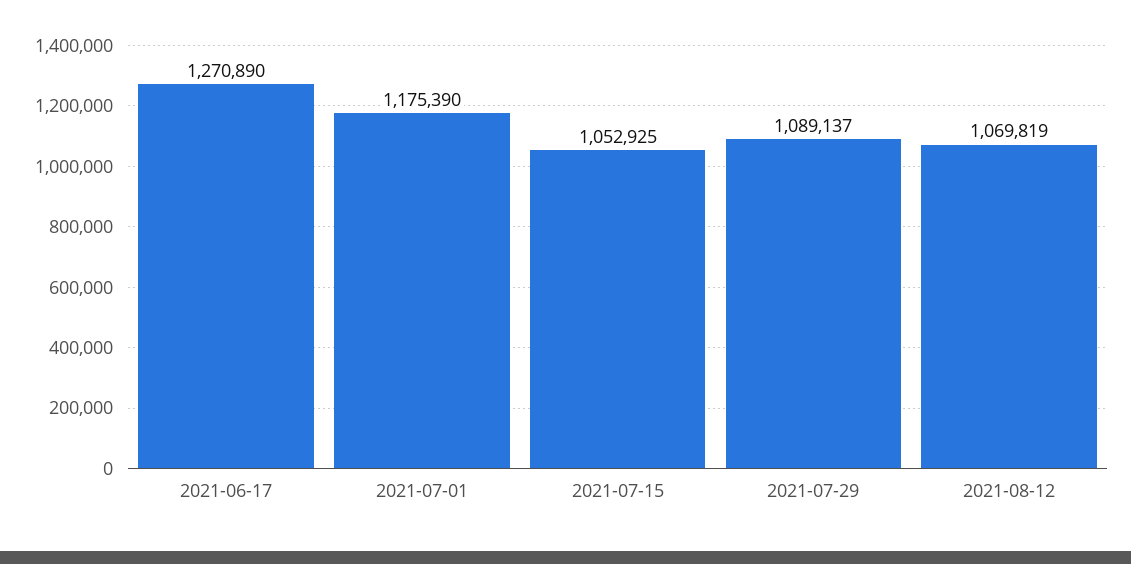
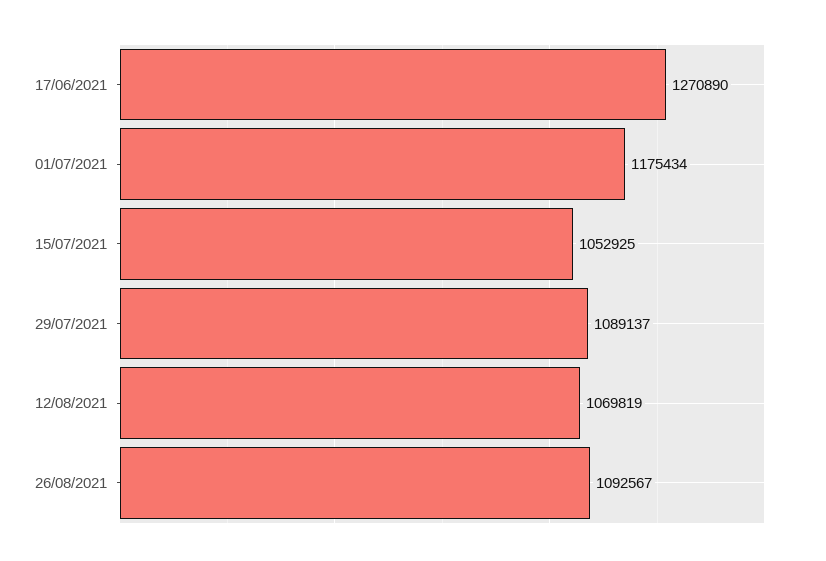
2021-07-01: 1175390 -> 1175434
26/08/2021: none -> 1092567

